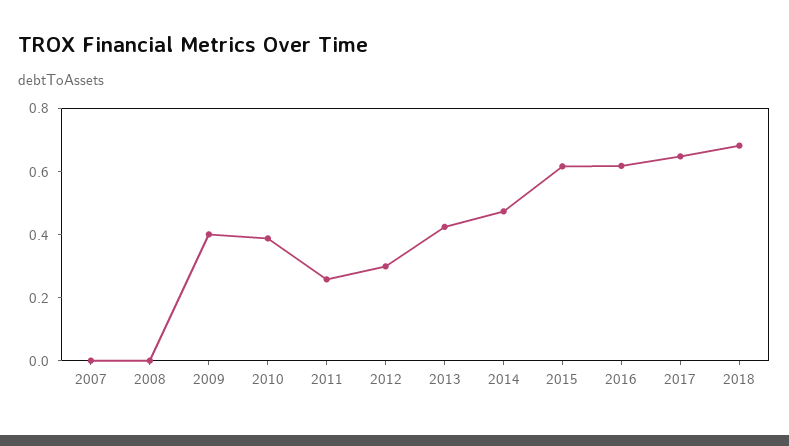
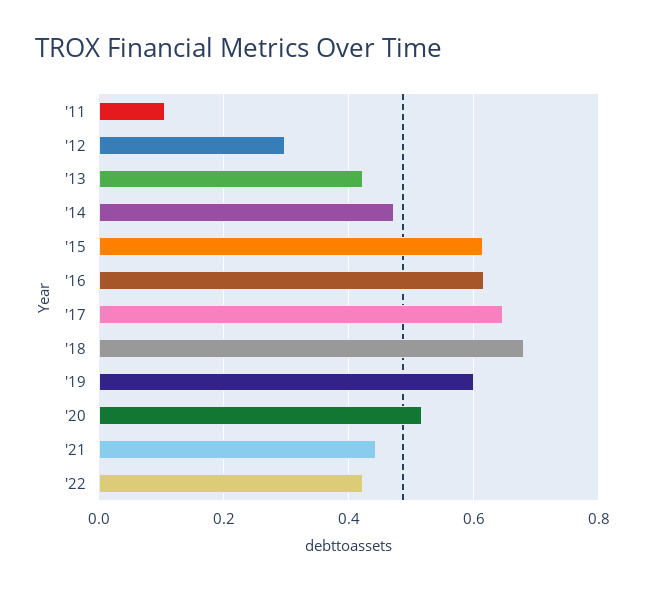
2007: 0 -> none
2008: 0 -> none
2009: 0.4 -> none
2010: 0.4 -> none
2011: 0.25 -> 0.1
'19: none -> 0.6
'20: none -> 0.52
'21: none -> 0.44
'22: none -> 0.42

